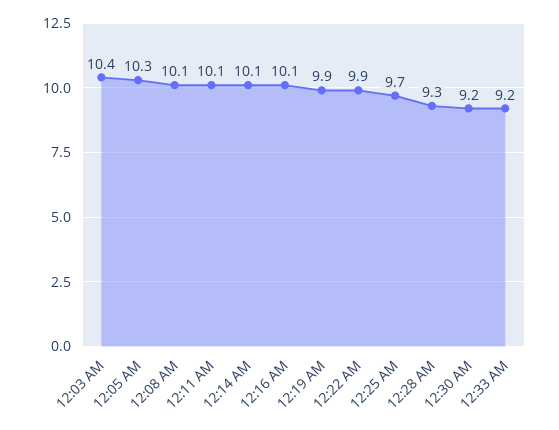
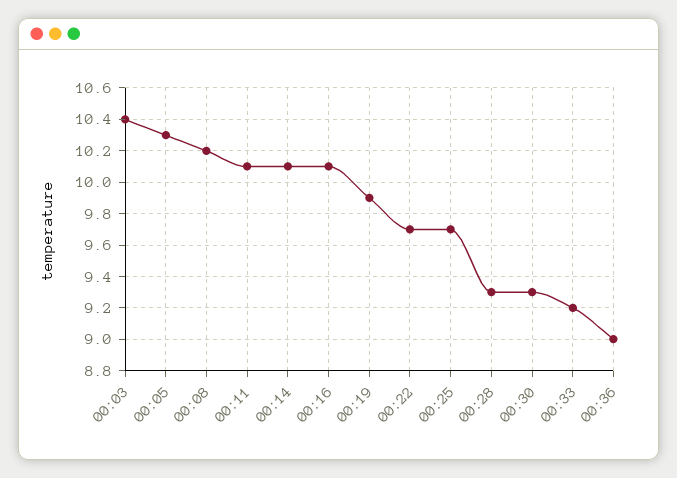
12:08 AM: 10.1 -> 10.2
12:22 AM: 9.9 -> 9.7
12:30 AM: 9.2 -> 9.3
00:36: none -> 9

